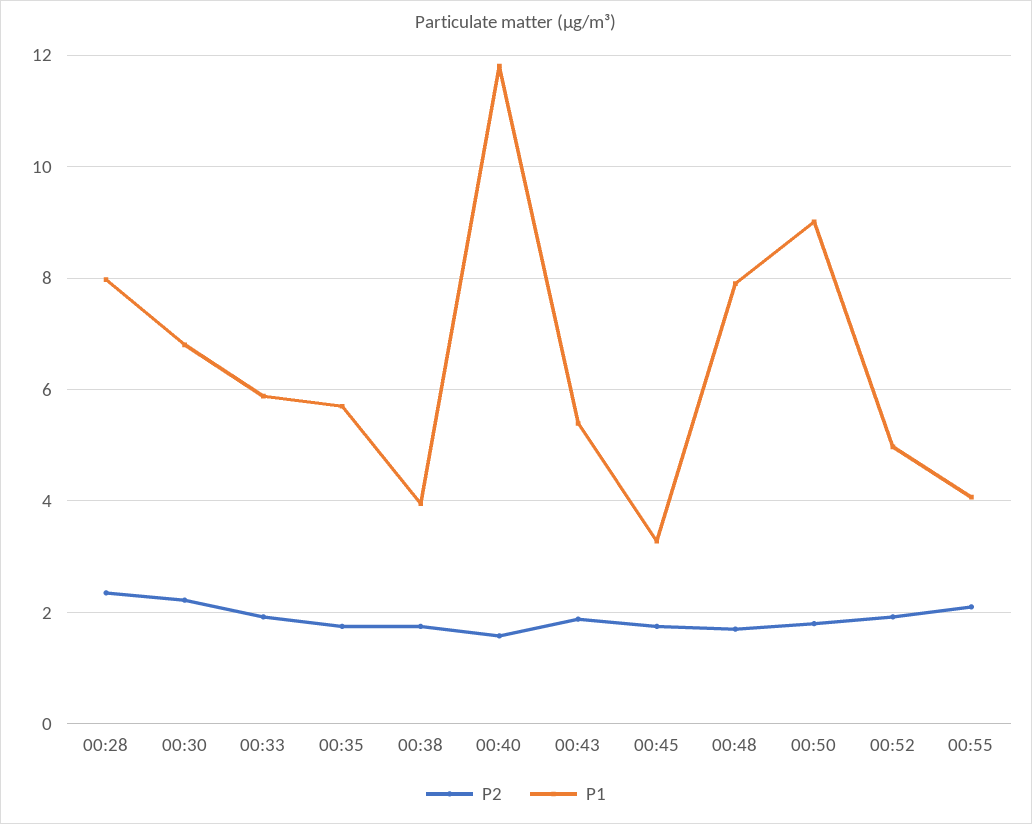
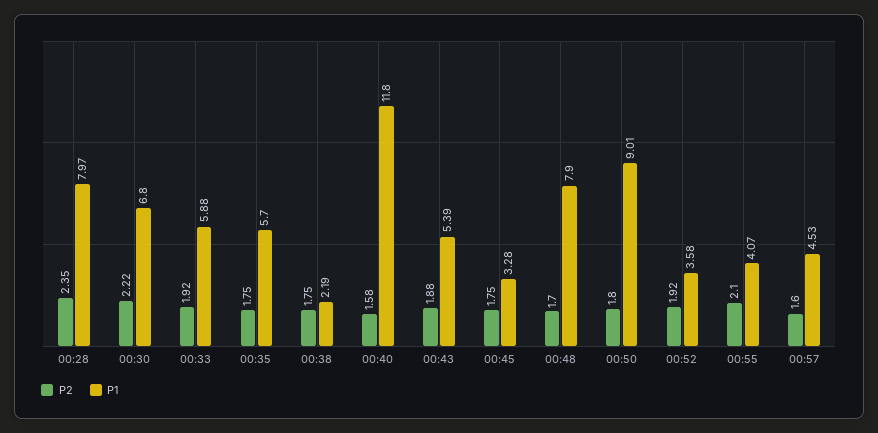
P1, 00:38: 4 -> 2.19
P1, 00:52: 5 -> 3.58
P2, 00:57: none -> 1.6
P1, 00:57: none -> 4.53

